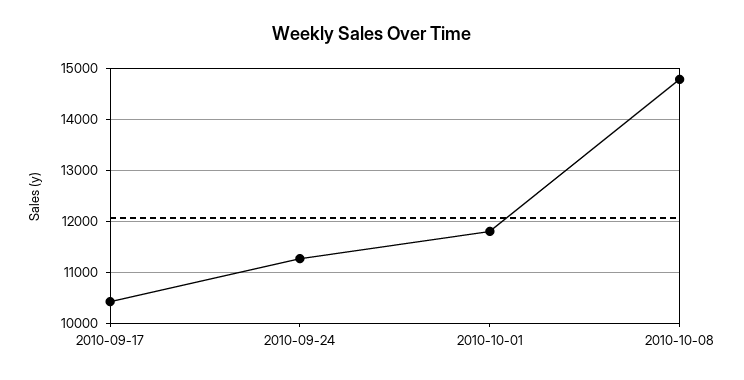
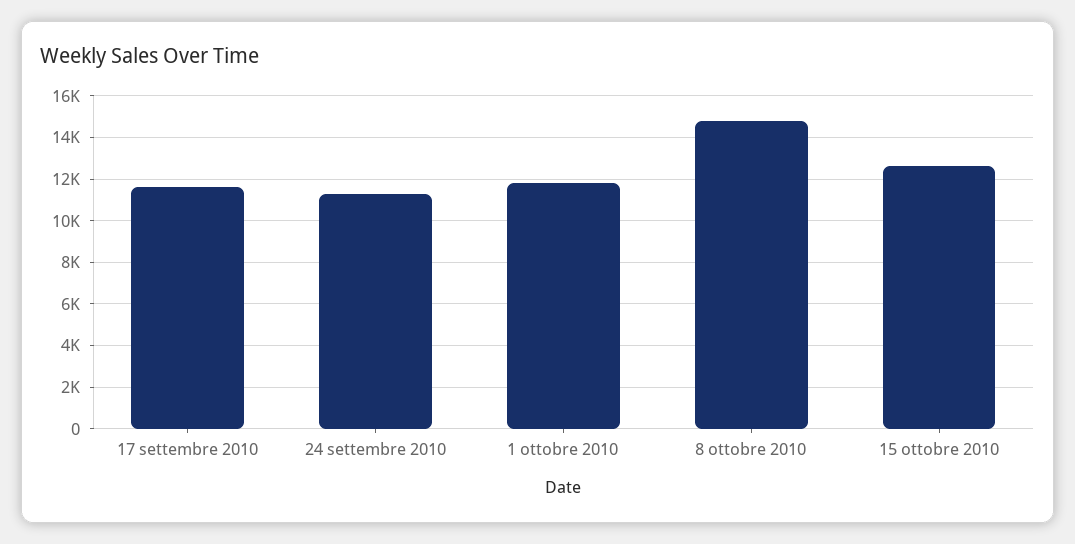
2010-09-17: 10400 -> 11500
15 ottobre 2010: none -> 12500

